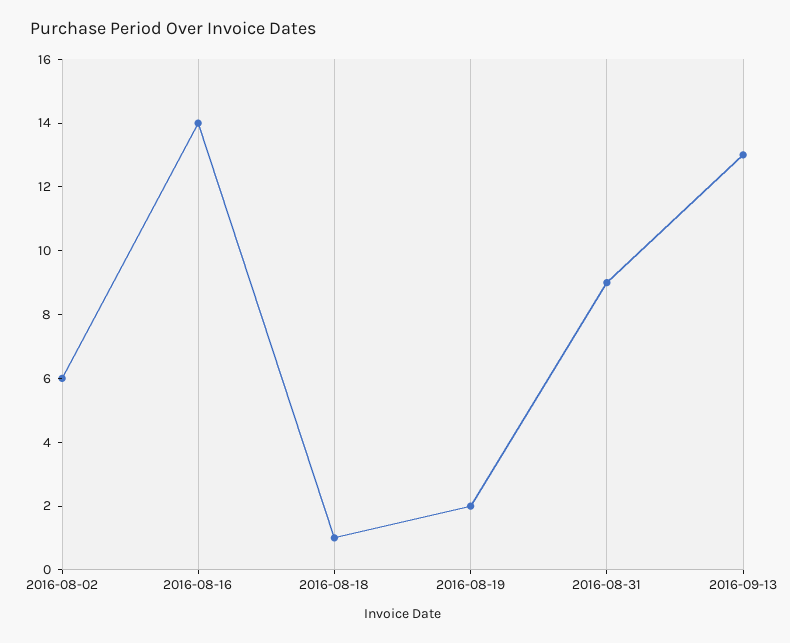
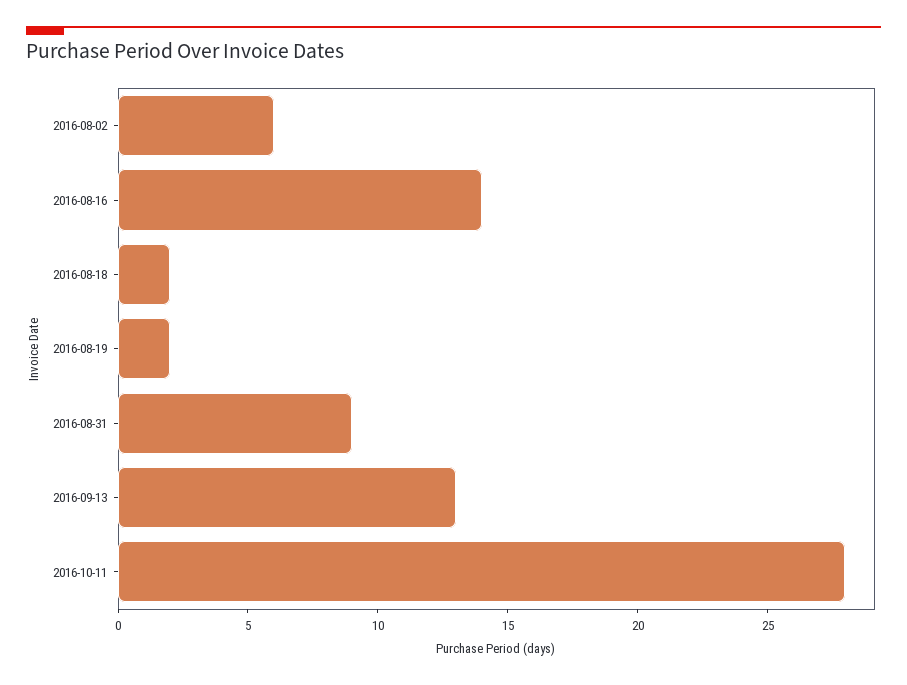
2016-08-18: 1 -> 2
2016-10-11: none -> 28

